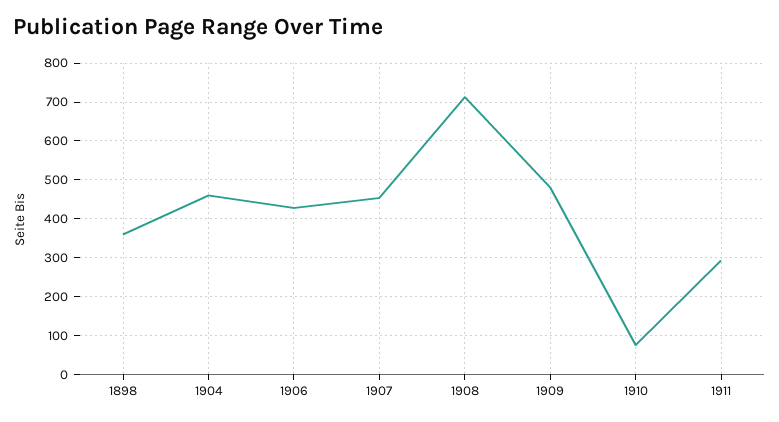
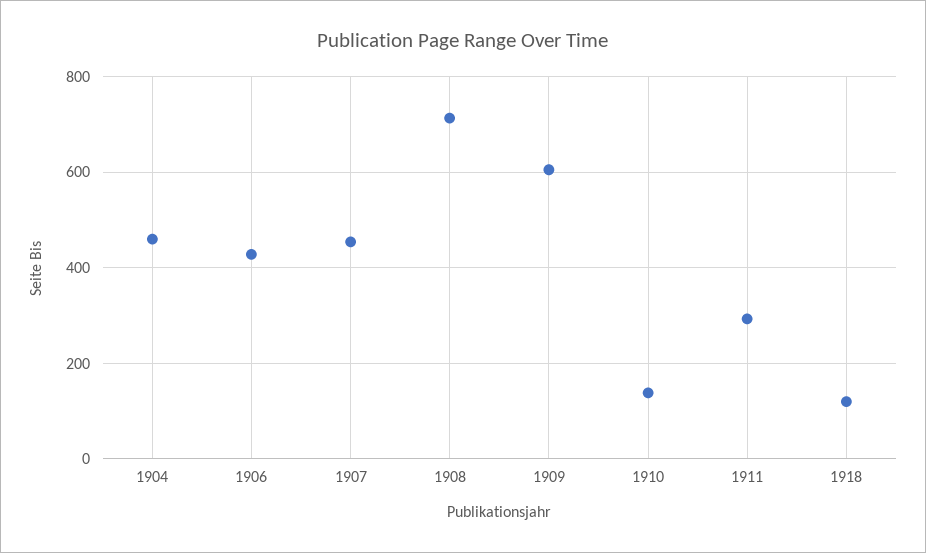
1898: 360 -> none
1909: 480 -> 600
1910: 80 -> 140
1918: none -> 120

